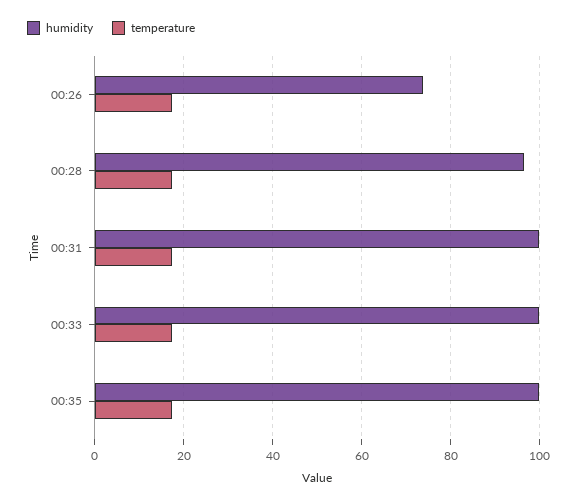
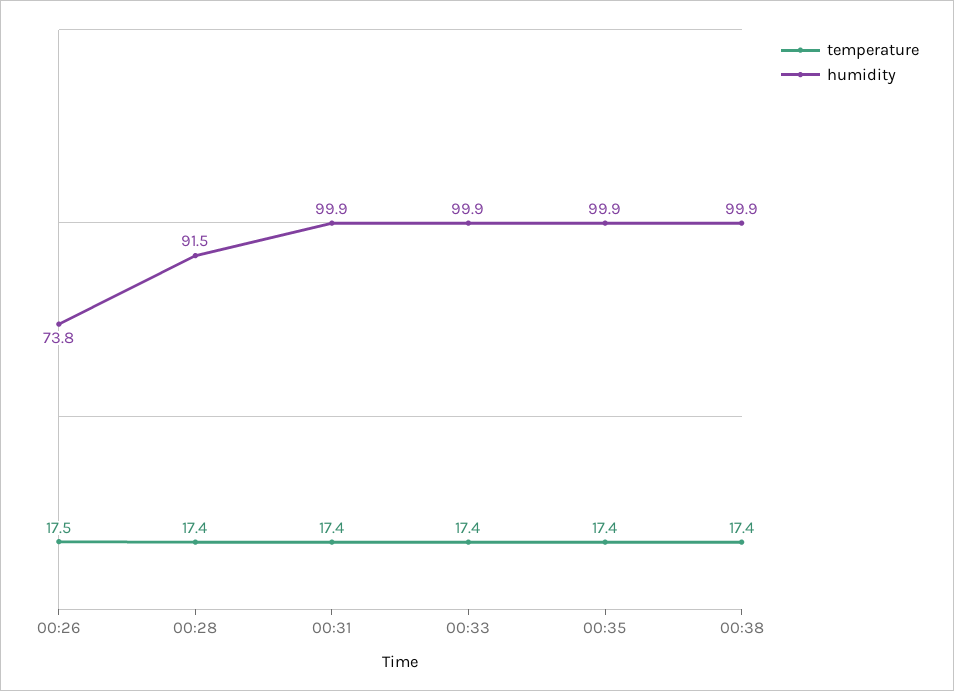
humidity, 00:28: 96 -> 91.5
temperature, 00:38: none -> 17.4
humidity, 00:38: none -> 99.9

